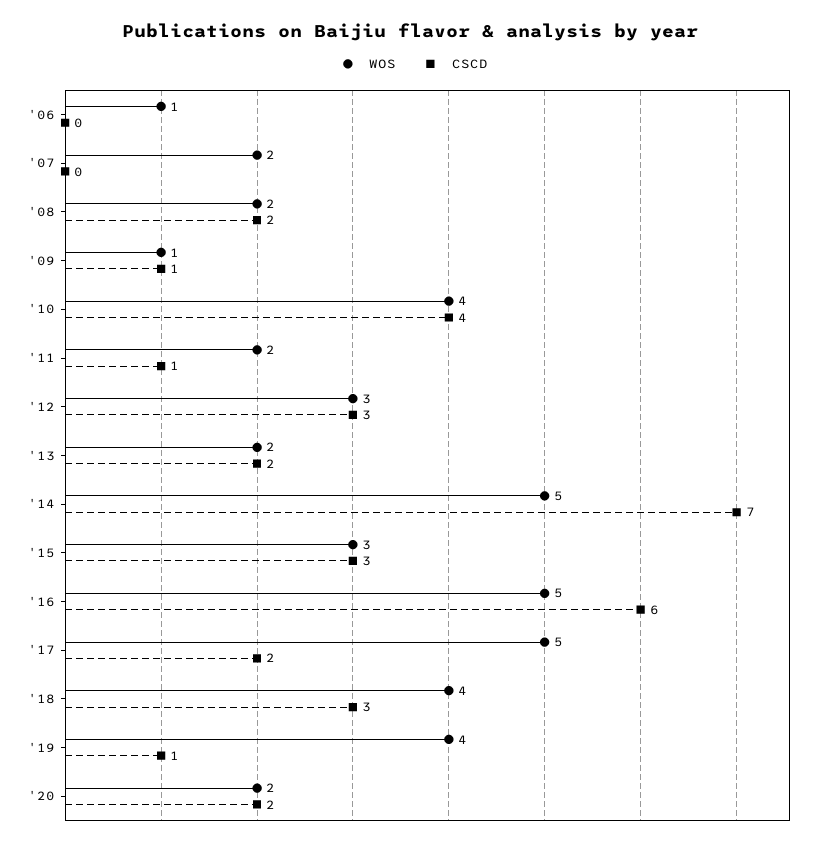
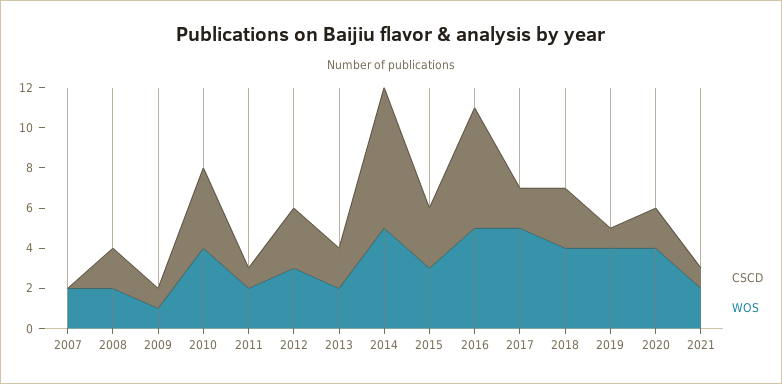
WOS, '06: 1 -> none
CSCD, '06: 0 -> none
WOS, '20: 2 -> 4
CSCD, 2021: none -> 1
WOS, 2021: none -> 2

